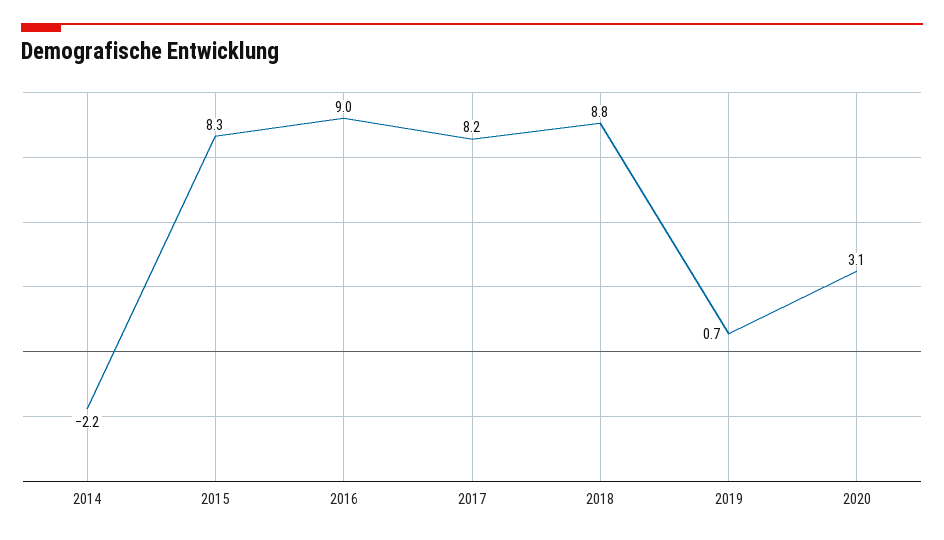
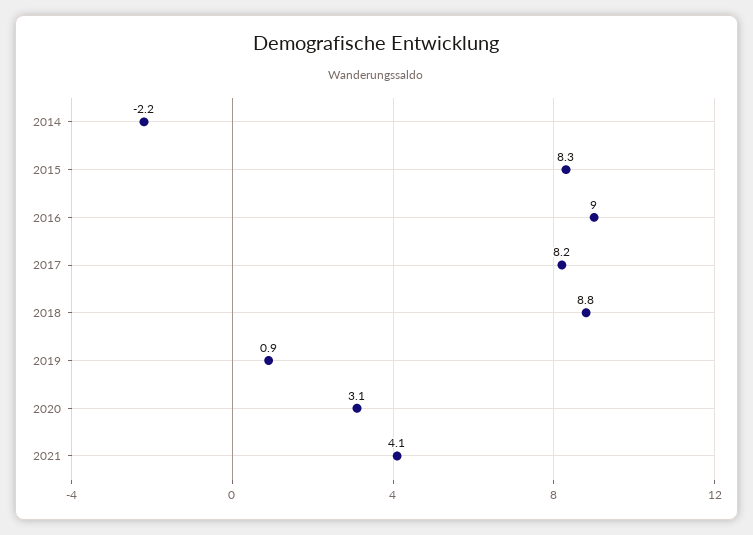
2019: 0.7 -> 0.9
2021: none -> 4.1

